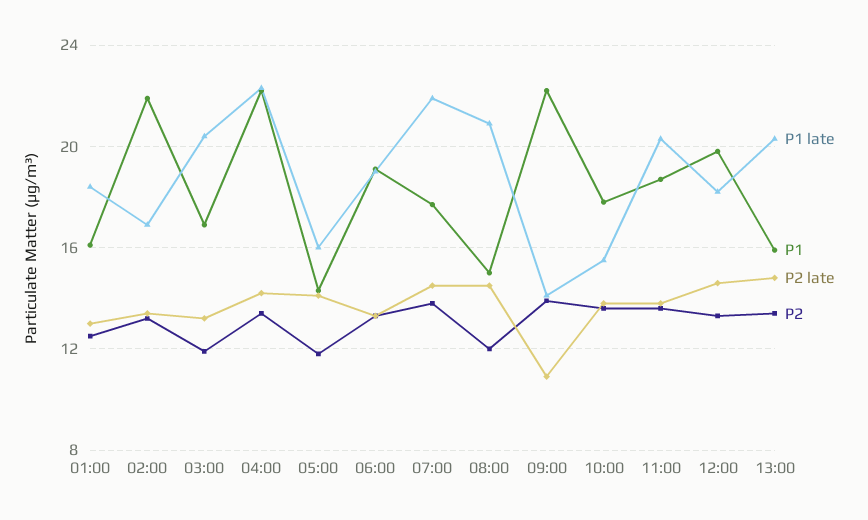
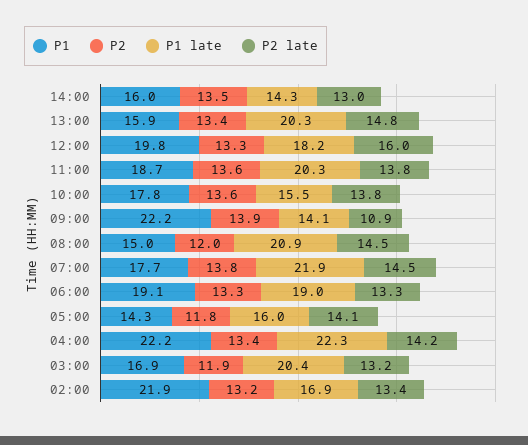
P1 late, 01:00: 18.5 -> none
P1, 01:00: 16 -> none
P2 late, 01:00: 13 -> none
P2, 01:00: 12.5 -> none
P2 late, 12:00: 14.5 -> 16
P1, 14:00: none -> 16
P2, 14:00: none -> 13.5
P1 late, 14:00: none -> 14.3
P2 late, 14:00: none -> 13

